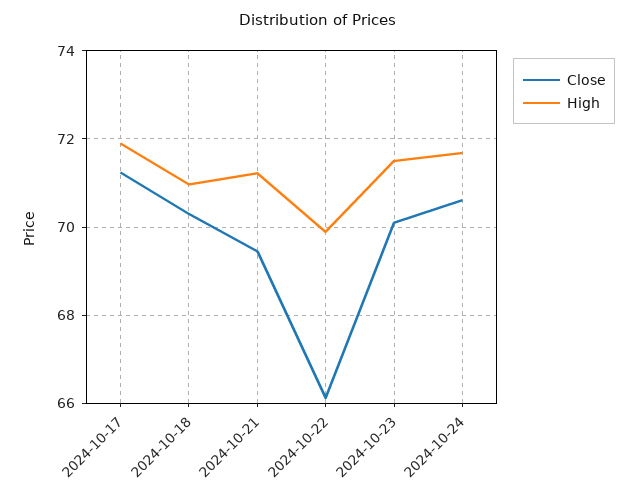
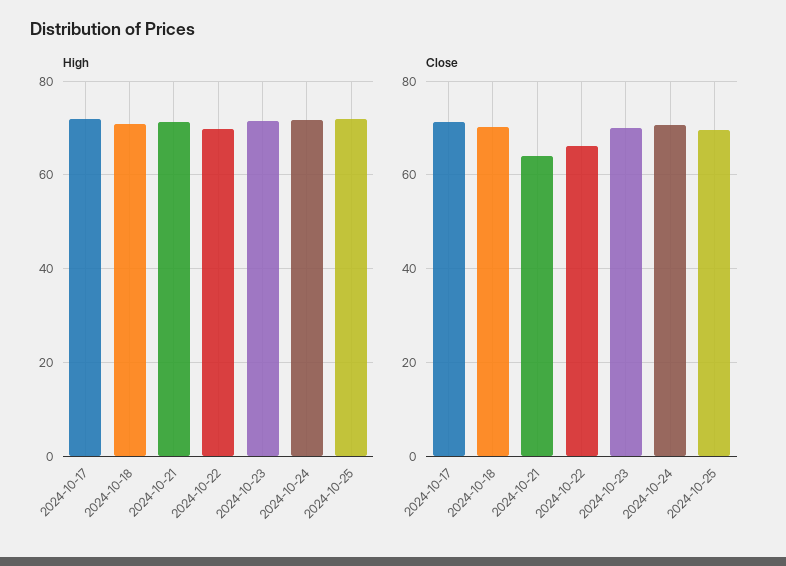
Close, 2024-10-21: 69.4 -> 64
High, 2024-10-25: none -> 72
Close, 2024-10-25: none -> 70

